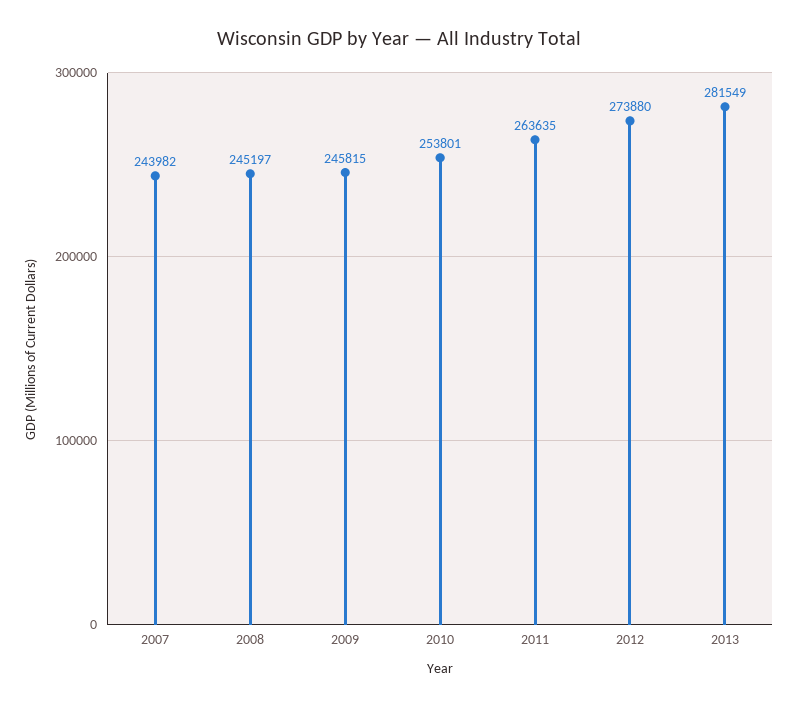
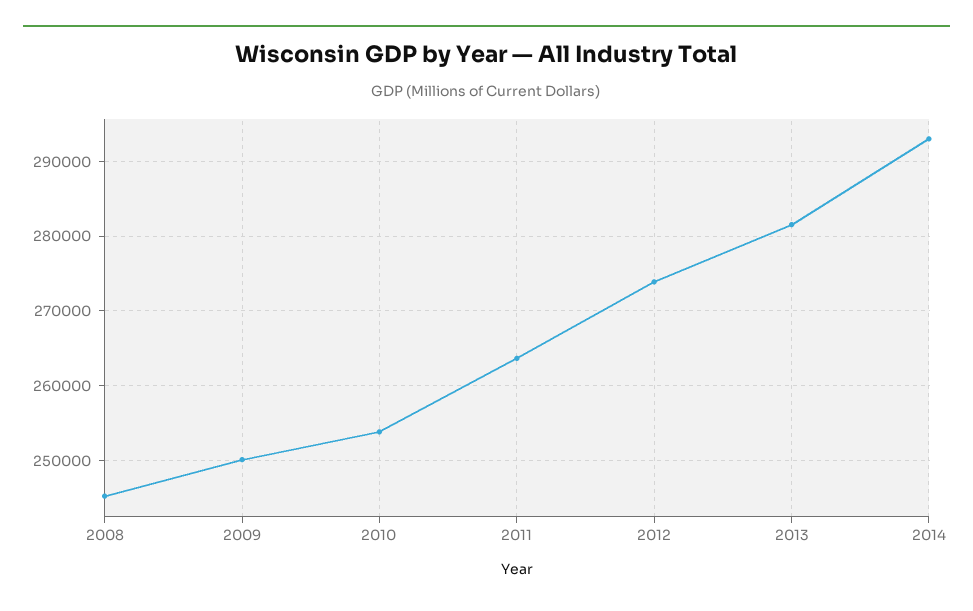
2007: 243982 -> none
2009: 245815 -> 250000
2014: none -> 293000

